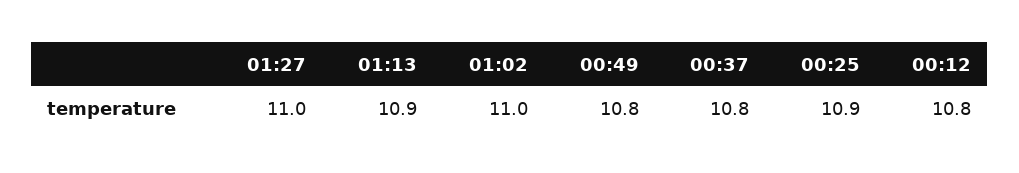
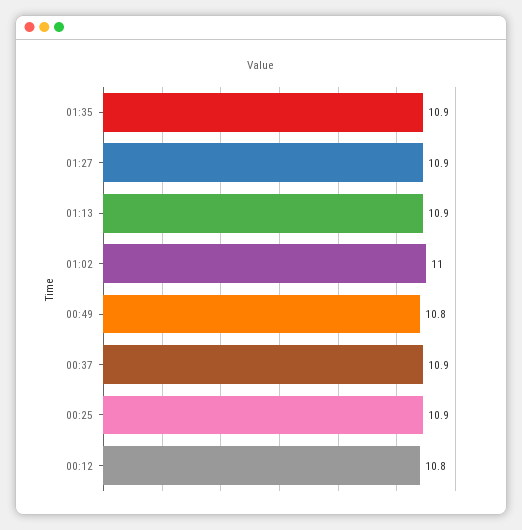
01:27: 11 -> 10.9
00:37: 10.8 -> 10.9
01:35: none -> 10.9

